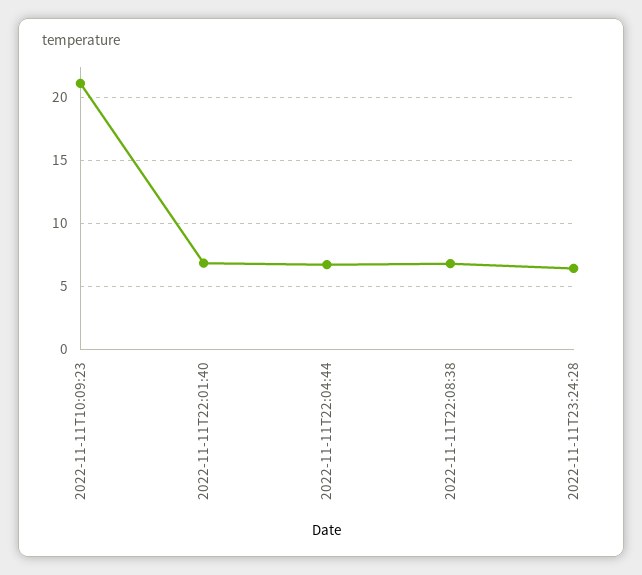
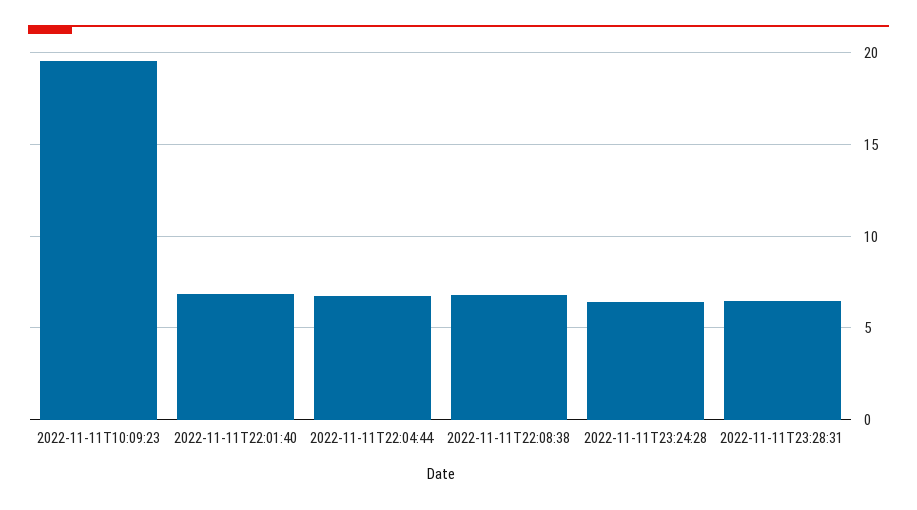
2022-11-11T10:09:23: 21 -> 19.5
2022-11-11T23:28:31: none -> 6.5

